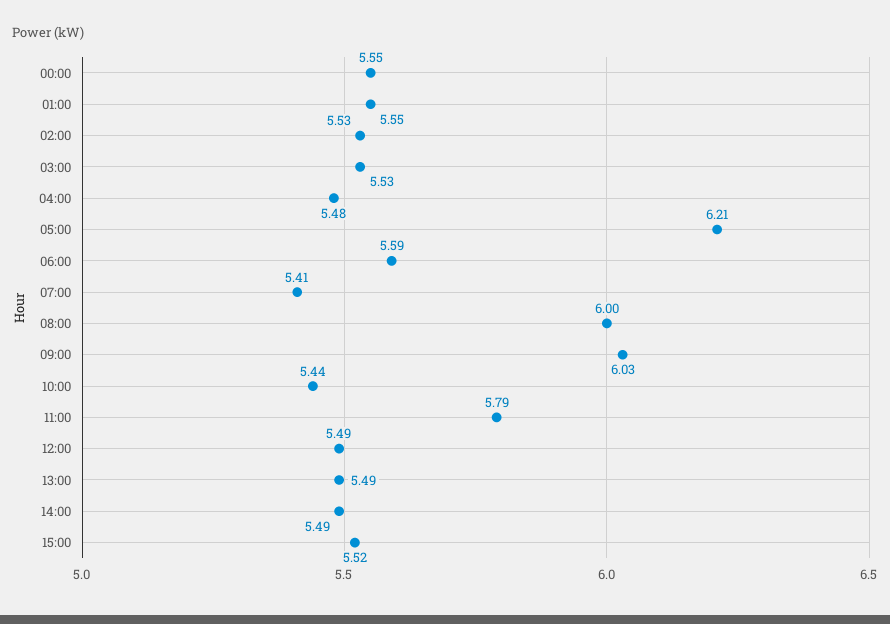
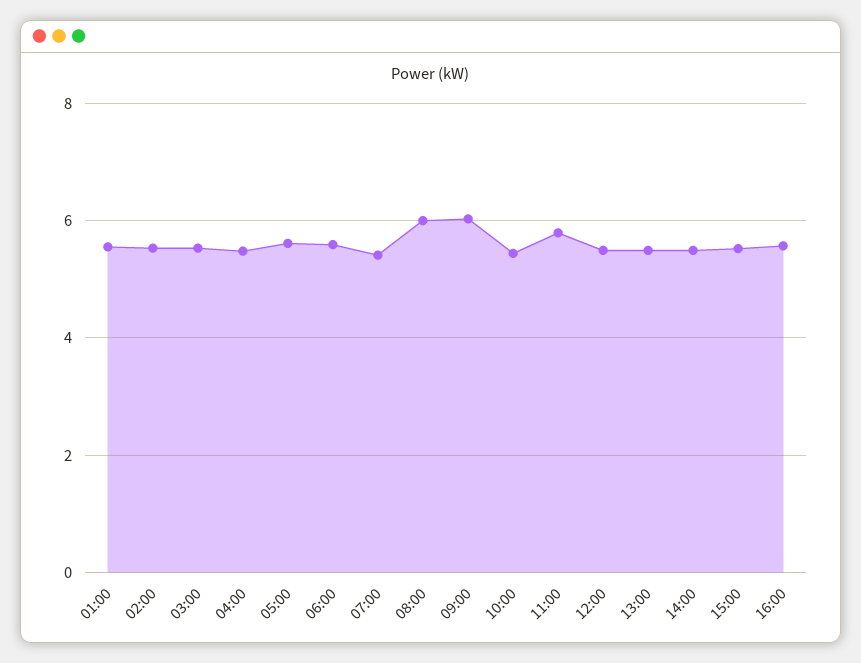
00:00: 5.55 -> none
05:00: 6.21 -> 5.6
16:00: none -> 5.6

